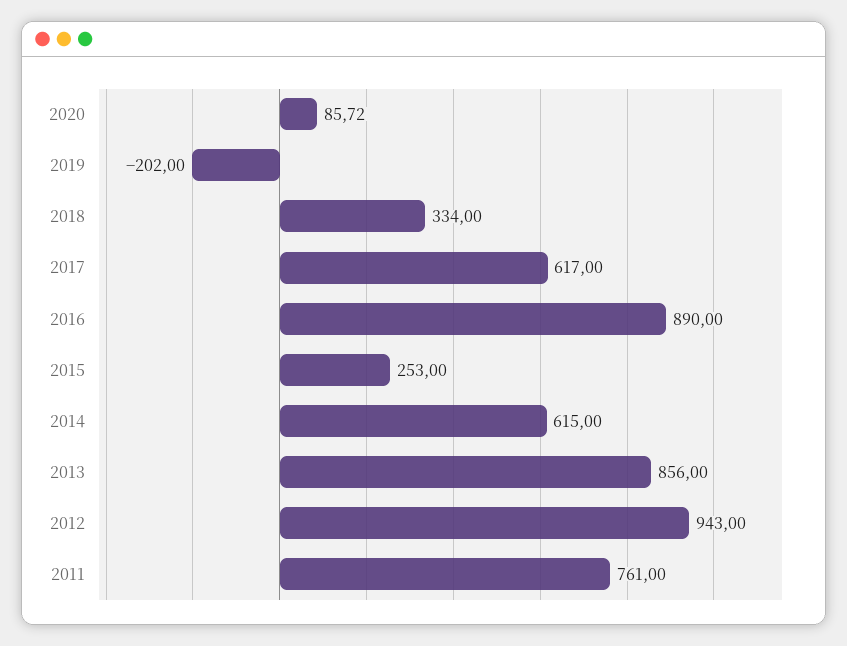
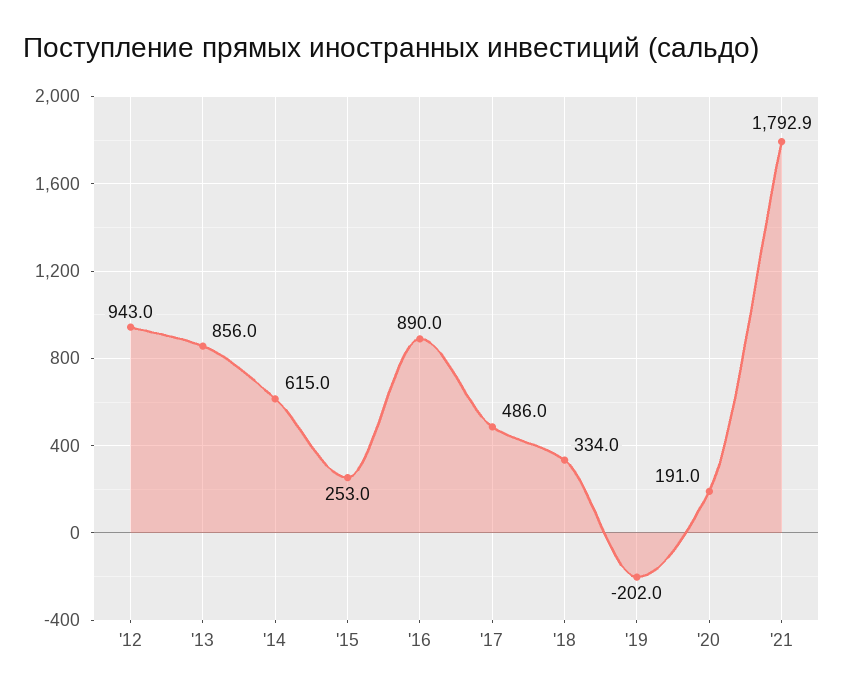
2020: 85.72 -> 191
2017: 617 -> 486
2011: 761 -> none
'21: none -> 1792.9

